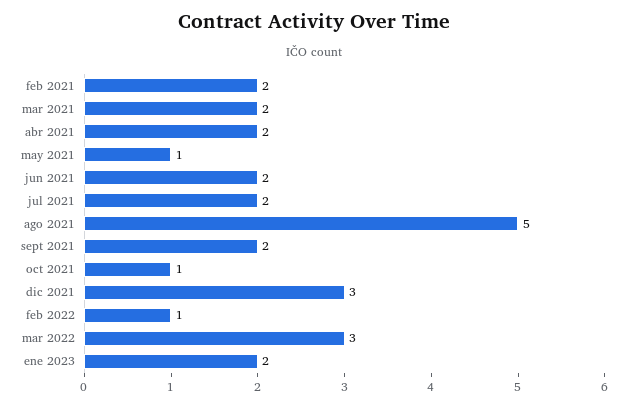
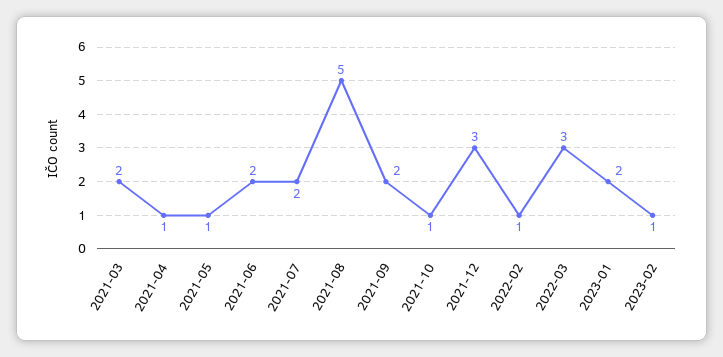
feb 2021: 2 -> none
abr 2021: 2 -> 1
2023-02: none -> 1

